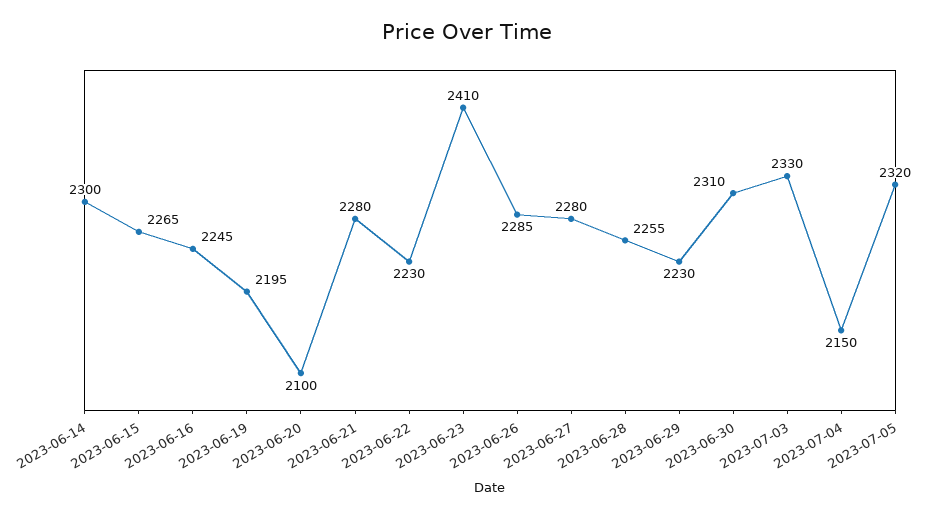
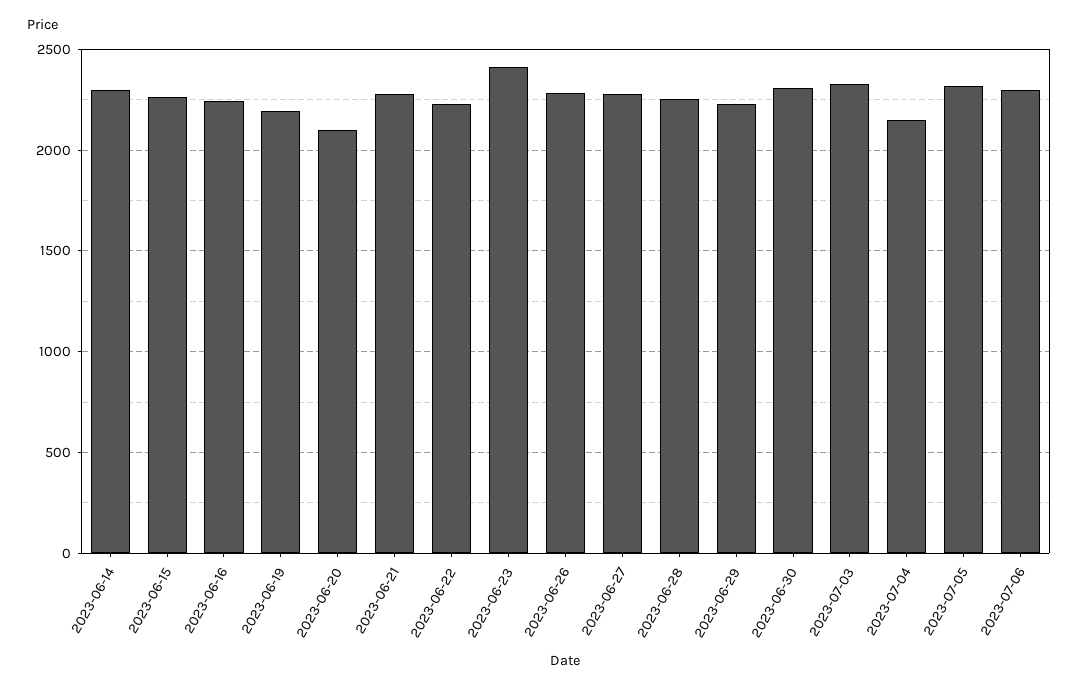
2023-07-06: none -> 2300

